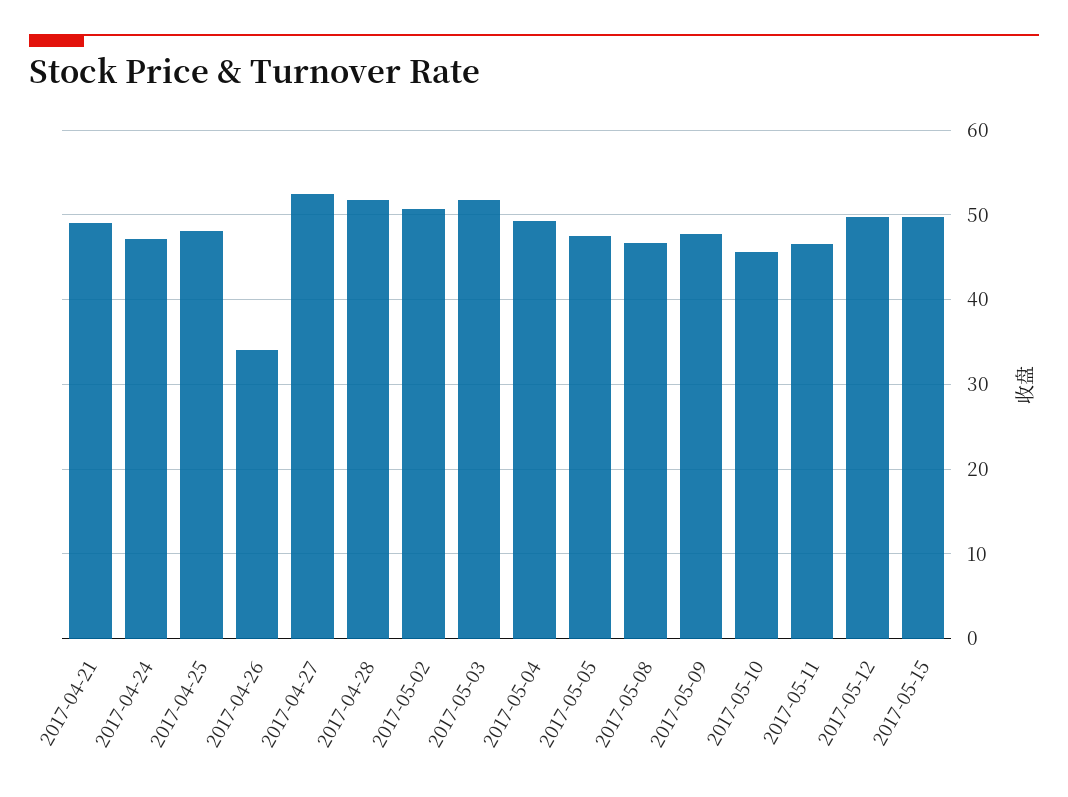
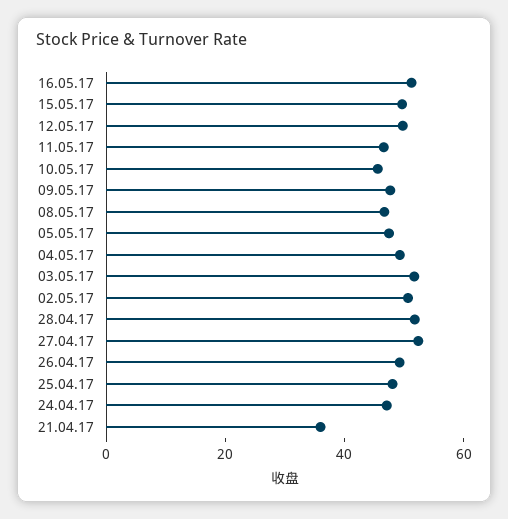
2017-04-21: 49 -> 35
2017-04-26: 34 -> 50
16.05.17: none -> 50

